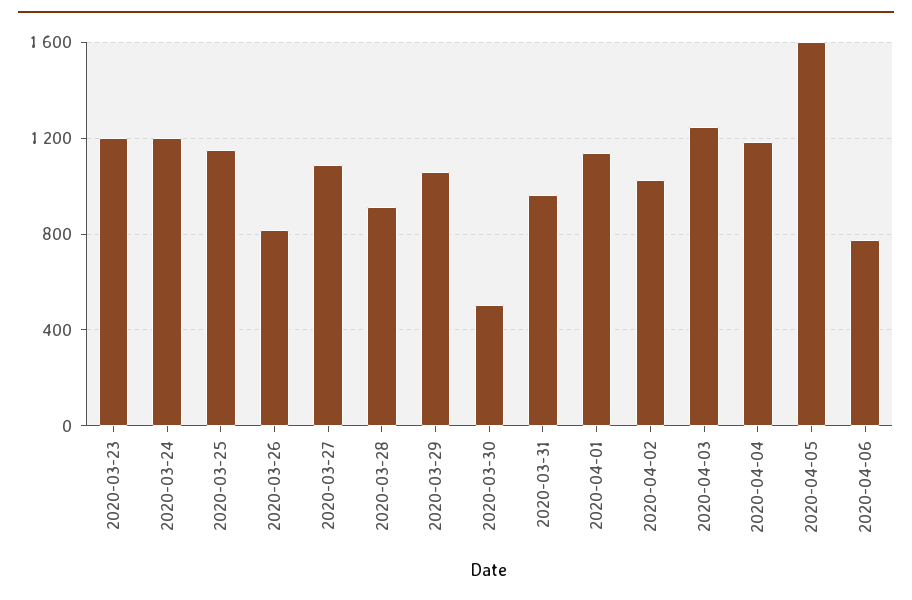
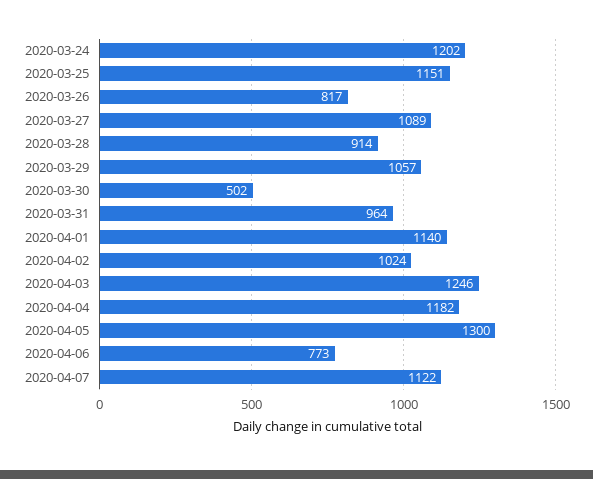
2020-03-23: 1200 -> none
2020-04-05: 1600 -> 1300
2020-04-07: none -> 1122

